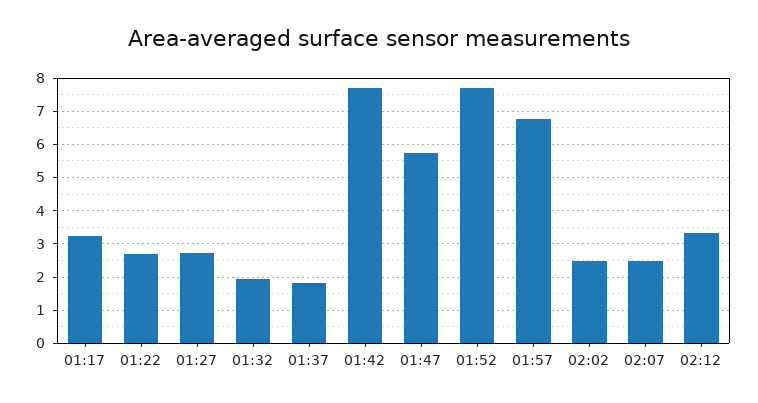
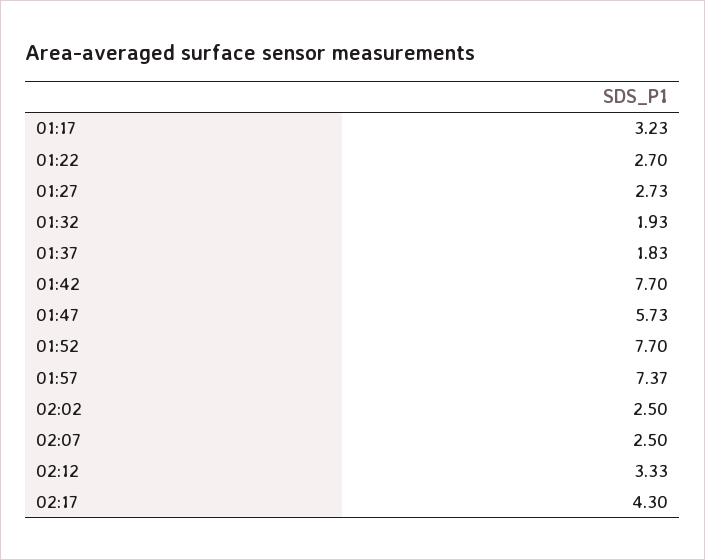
01:57: 6.8 -> 7.37
02:17: none -> 4.3

